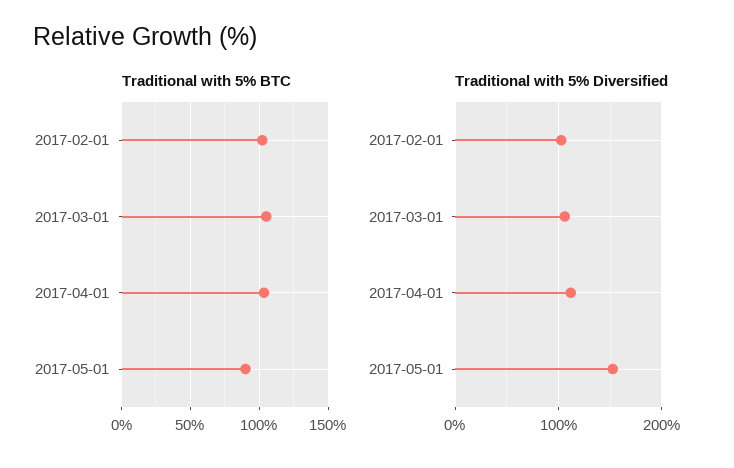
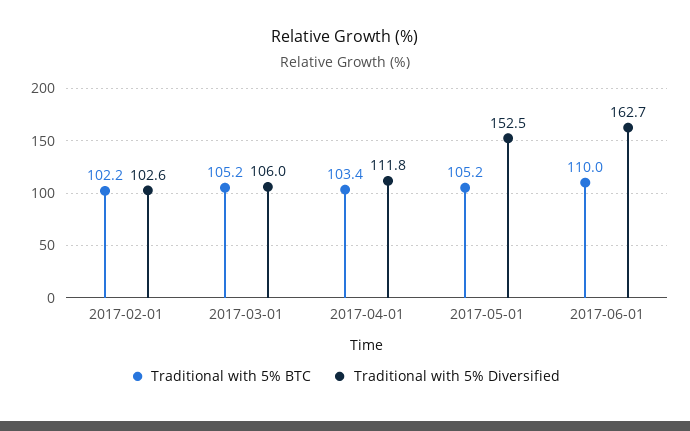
Traditional with 5% BTC, 2017-05-01: 90 -> 105.2
Traditional with 5% BTC, 2017-06-01: none -> 110
Traditional with 5% Diversified, 2017-06-01: none -> 162.7

